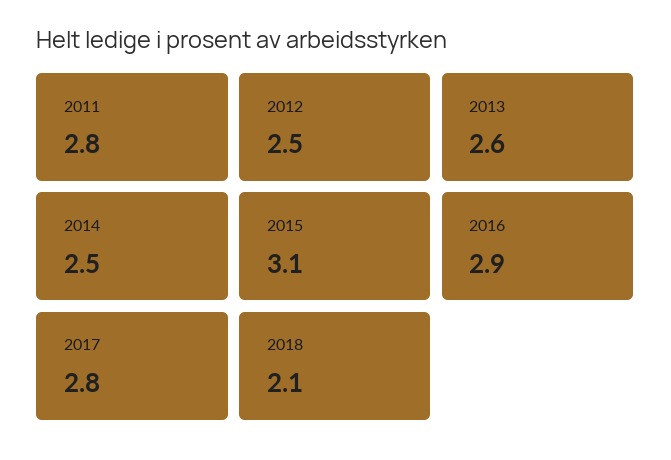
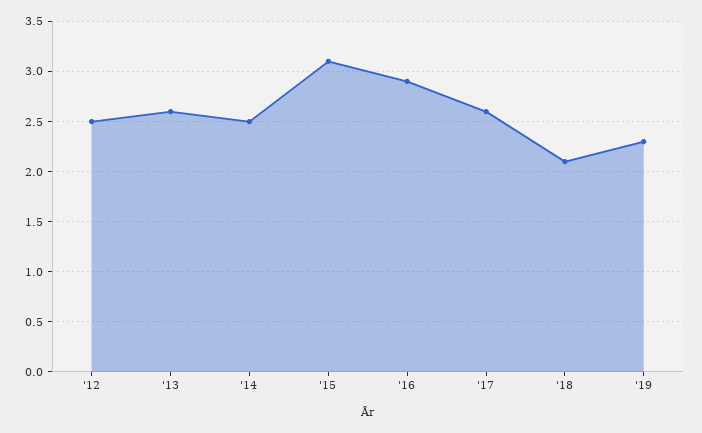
2011: 2.8 -> none
2017: 2.8 -> 2.6
'19: none -> 2.3

